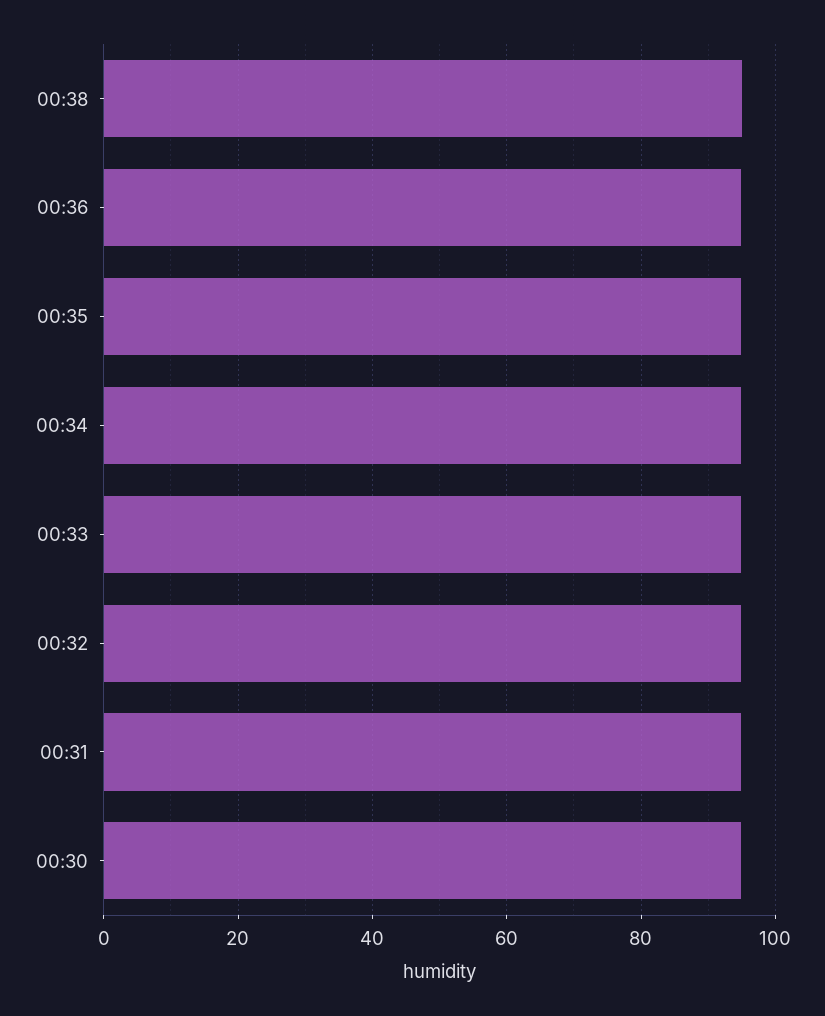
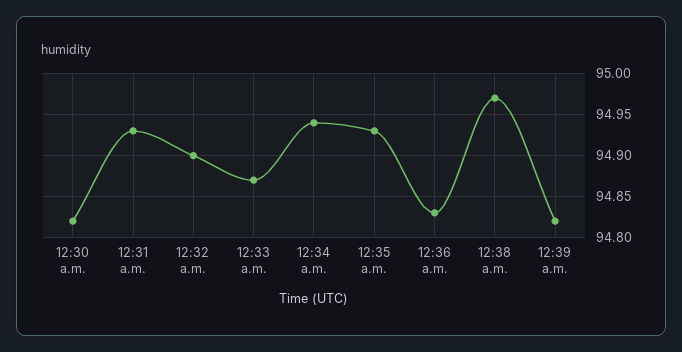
12:39 a.m.: none -> 94.82

